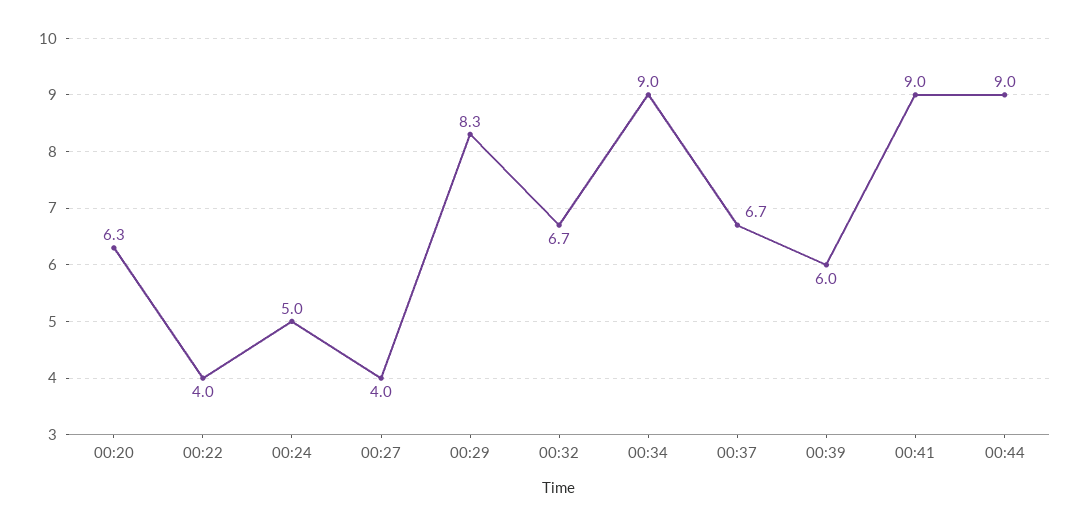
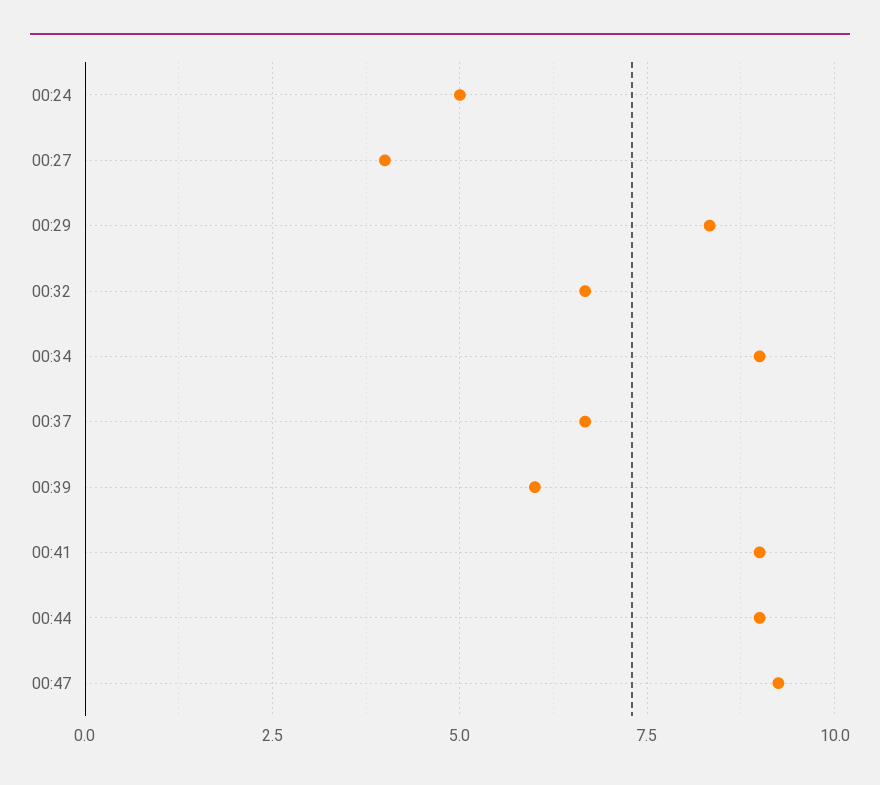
00:20: 6.3 -> none
00:22: 4 -> none
00:47: none -> 9.25

